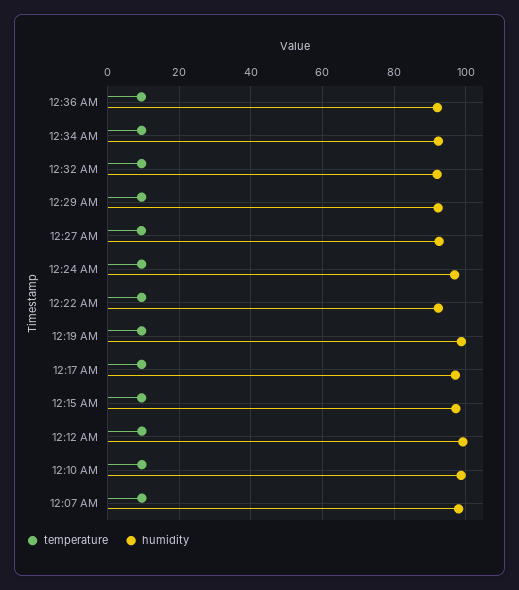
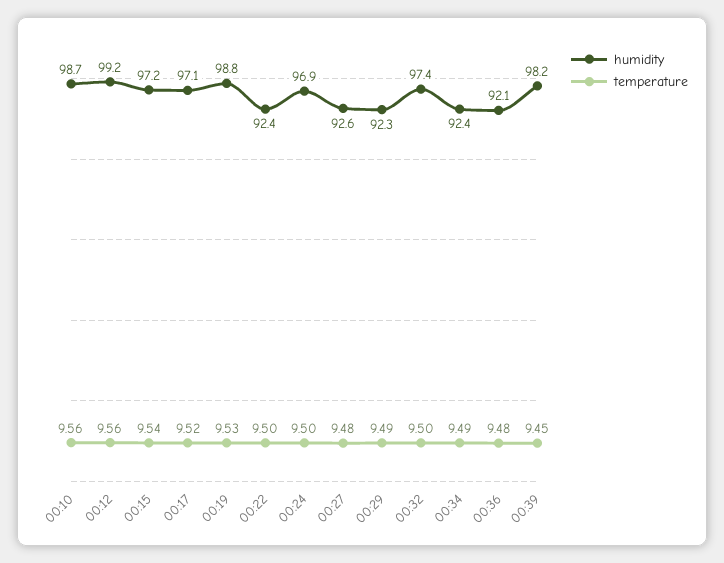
humidity, 12:32 AM: 92 -> 97.4
temperature, 12:07 AM: 10 -> none
humidity, 12:07 AM: 98 -> none
humidity, 00:39: none -> 98.2
temperature, 00:39: none -> 9.45

